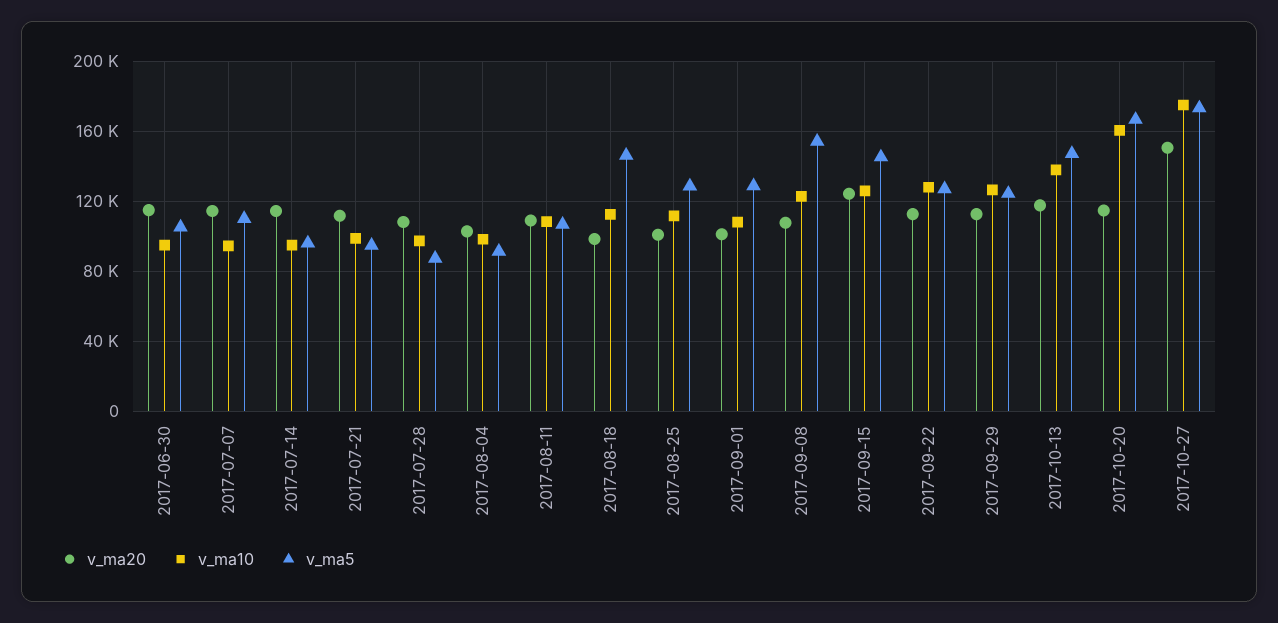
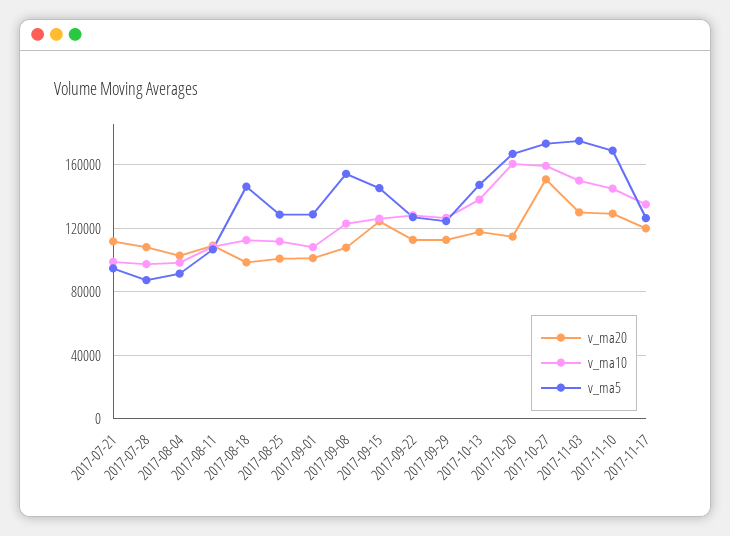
v_ma20, 2017-06-30: 115000 -> none
v_ma10, 2017-06-30: 95000 -> none
v_ma5, 2017-06-30: 105000 -> none
v_ma20, 2017-07-07: 115000 -> none
v_ma10, 2017-07-07: 95000 -> none
v_ma5, 2017-07-07: 110000 -> none
v_ma20, 2017-07-14: 115000 -> none
v_ma10, 2017-07-14: 95000 -> none
v_ma5, 2017-07-14: 95000 -> none
v_ma10, 2017-10-27: 175000 -> 160000
v_ma20, 2017-11-03: none -> 130000
v_ma10, 2017-11-03: none -> 150000
v_ma5, 2017-11-03: none -> 175000
v_ma20, 2017-11-10: none -> 130000
v_ma10, 2017-11-10: none -> 145000
v_ma5, 2017-11-10: none -> 170000
v_ma20, 2017-11-17: none -> 120000
v_ma10, 2017-11-17: none -> 135000
v_ma5, 2017-11-17: none -> 125000

